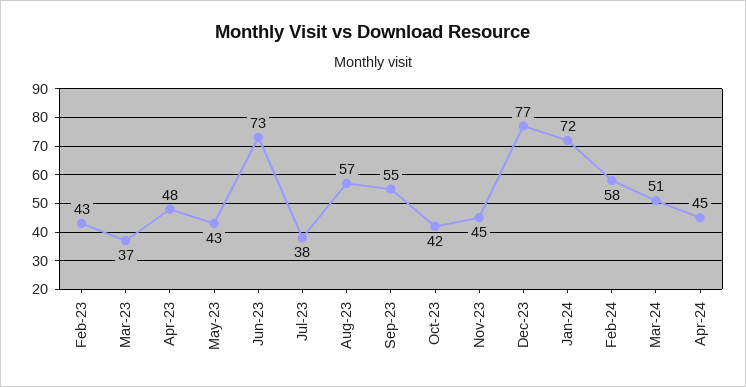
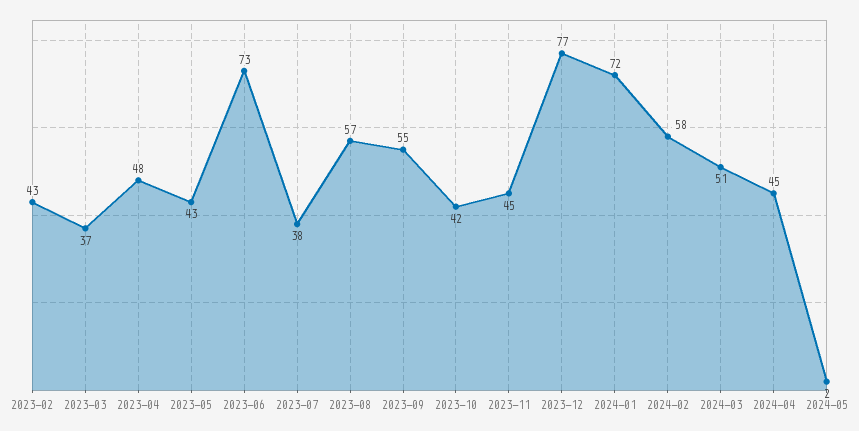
2024-05: none -> 2

